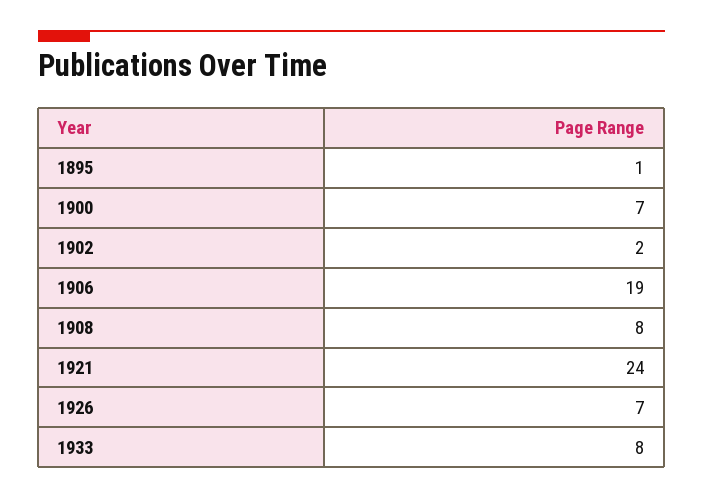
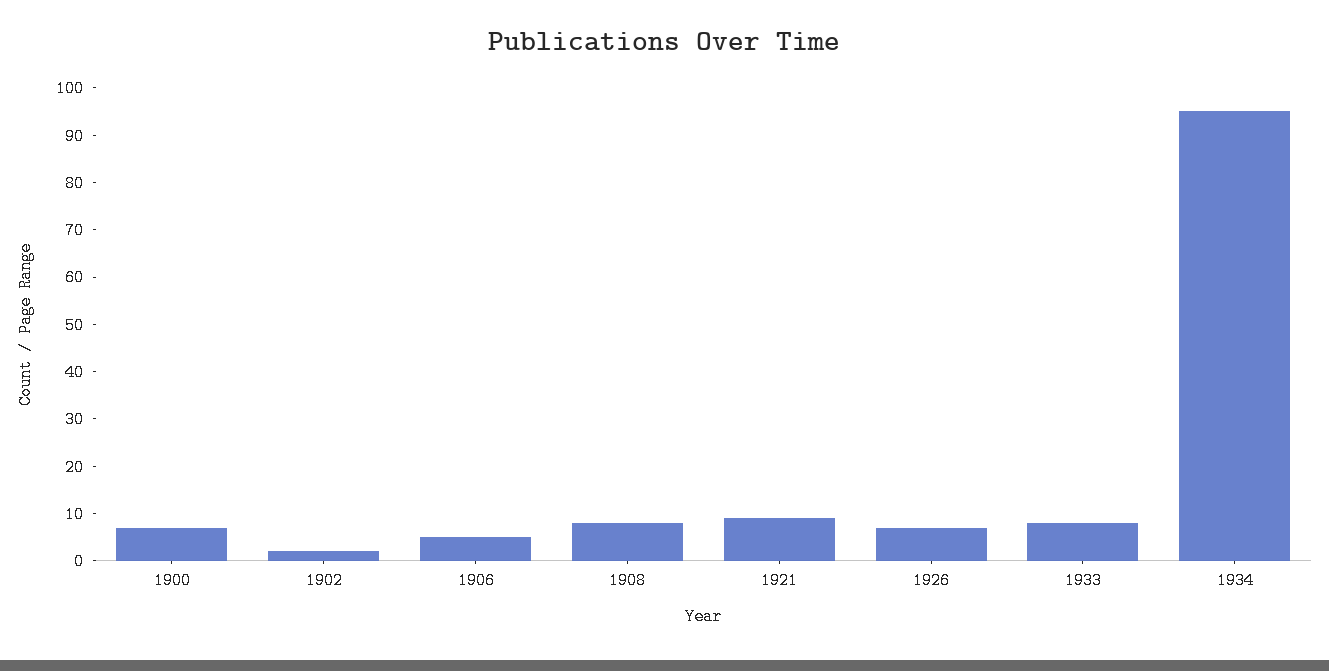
1895: 1 -> none
1906: 19 -> 5
1921: 24 -> 10
1934: none -> 95

